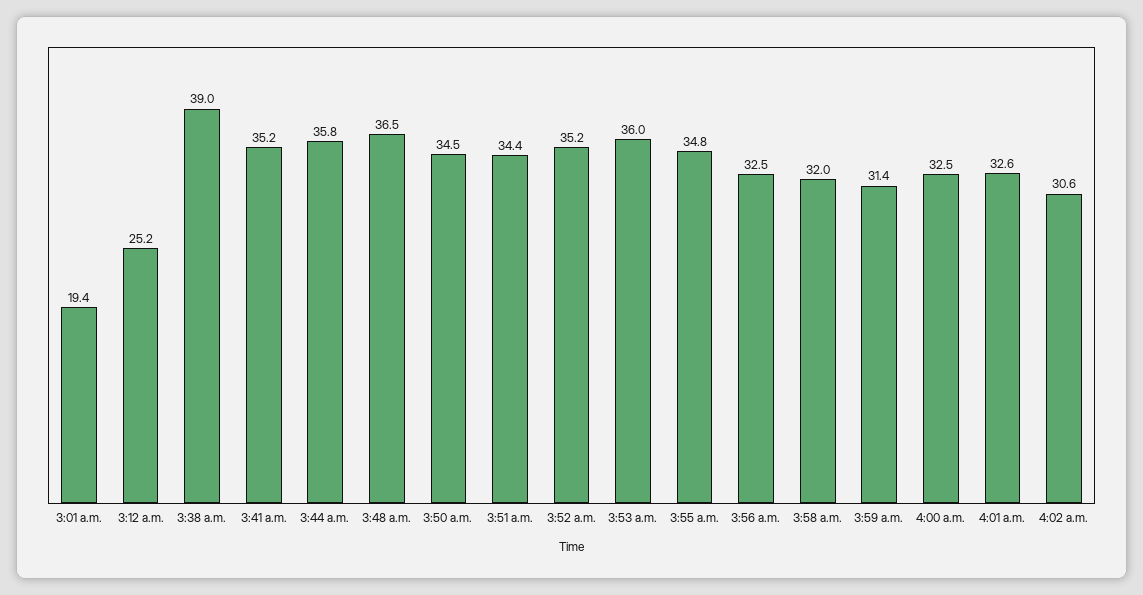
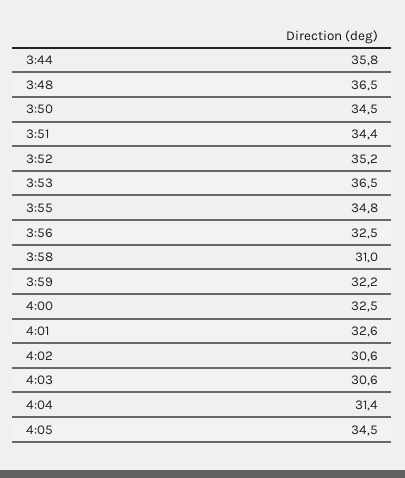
3:01 a.m.: 19.4 -> none
3:12 a.m.: 25.2 -> none
3:38 a.m.: 39 -> none
3:41 a.m.: 35.2 -> none
3:53 a.m.: 36 -> 36.5
3:58 a.m.: 32 -> 31
3:59 a.m.: 31.4 -> 32.2
4:03: none -> 30.6
4:04: none -> 31.4
4:05: none -> 34.5

